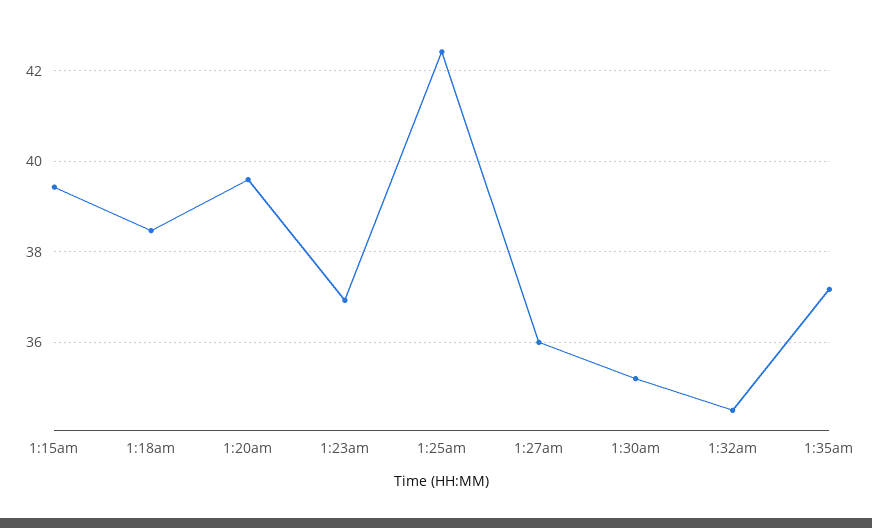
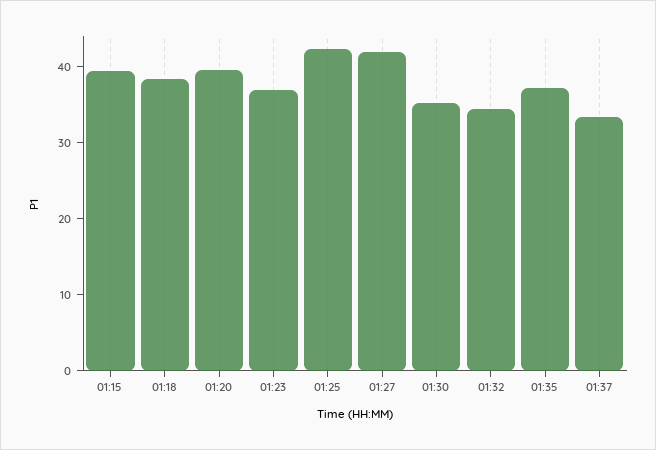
1:27am: 36 -> 42
01:37: none -> 34

